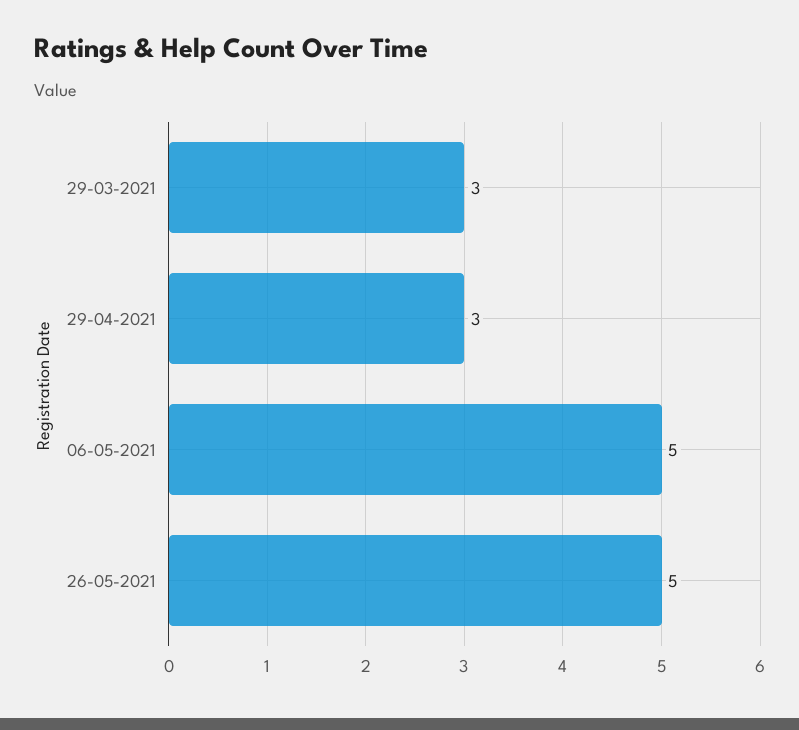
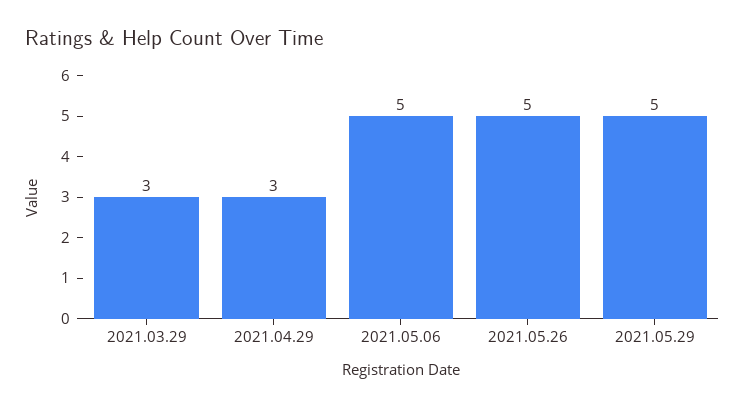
2021.05.29: none -> 5

